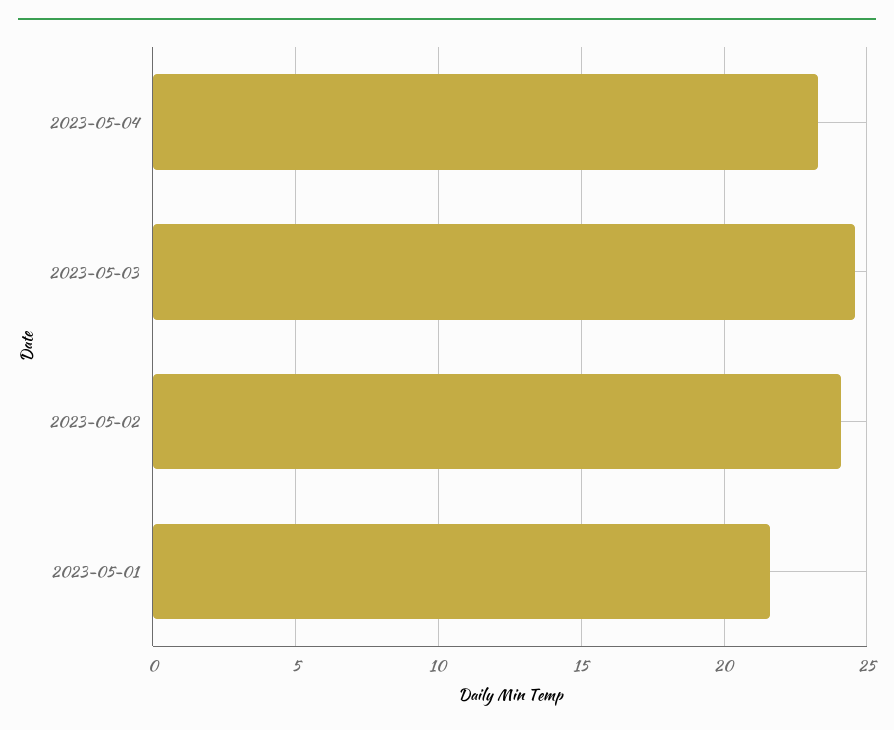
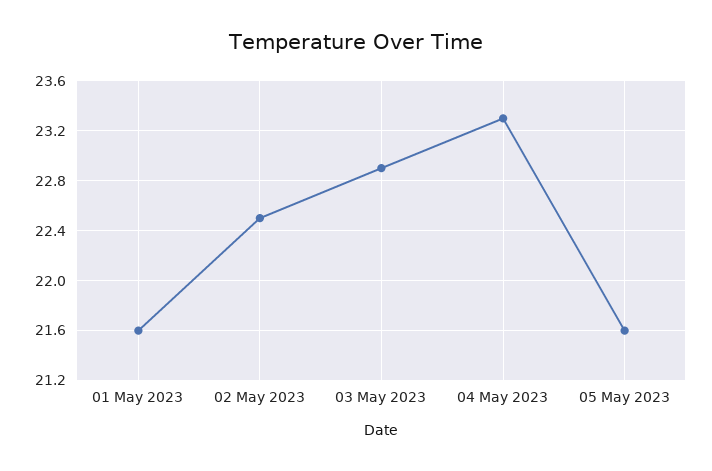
2023-05-03: 24.5 -> 22.9
2023-05-02: 24 -> 22.5
05 May 2023: none -> 21.6

